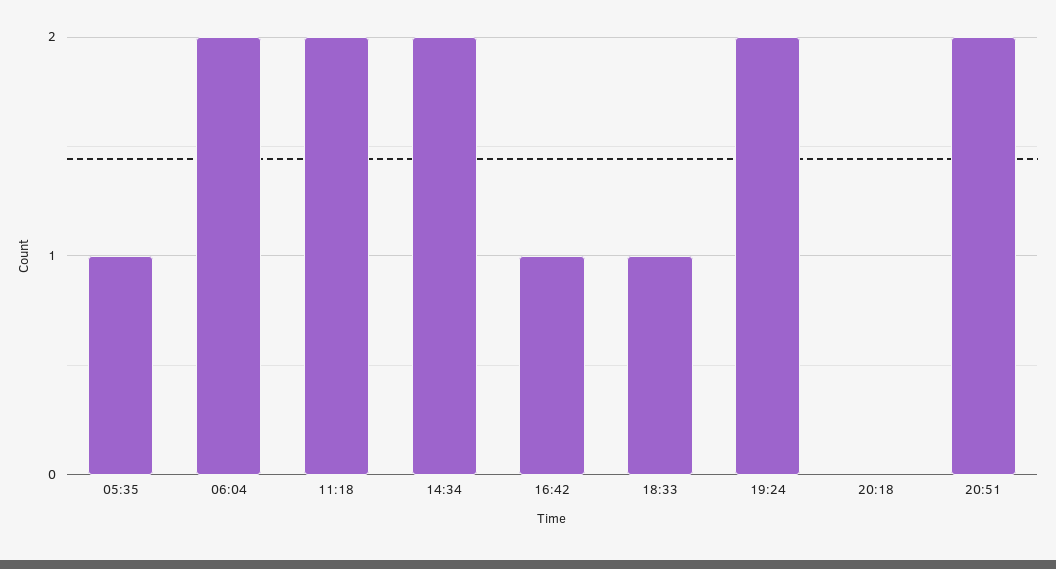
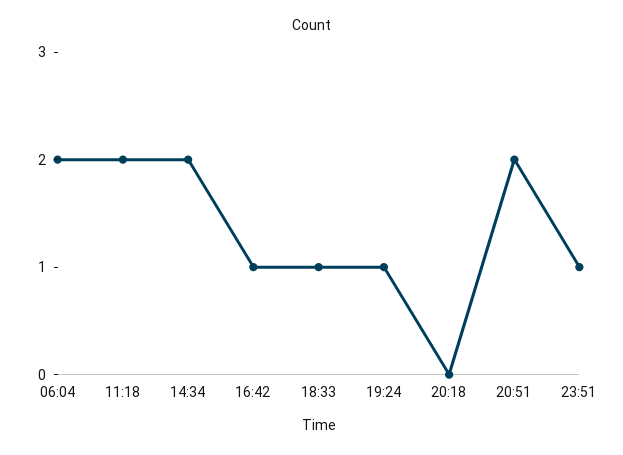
05:35: 1 -> none
19:24: 2 -> 1
23:51: none -> 1

